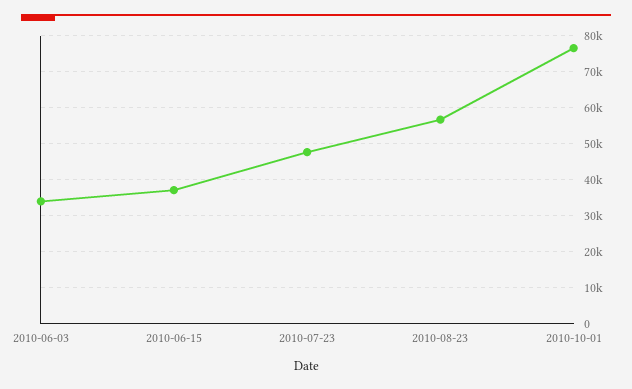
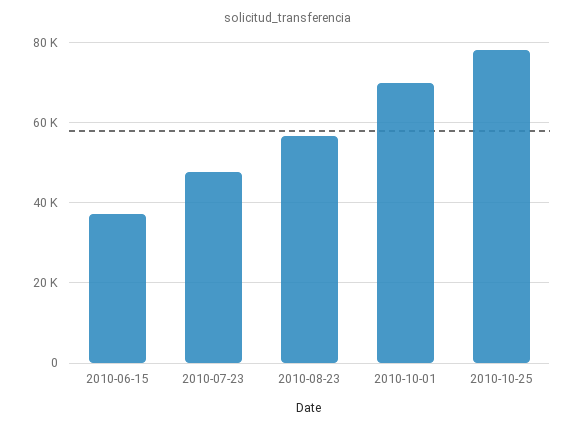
2010-06-03: 34000 -> none
2010-10-01: 76000 -> 70000
2010-10-25: none -> 78000

